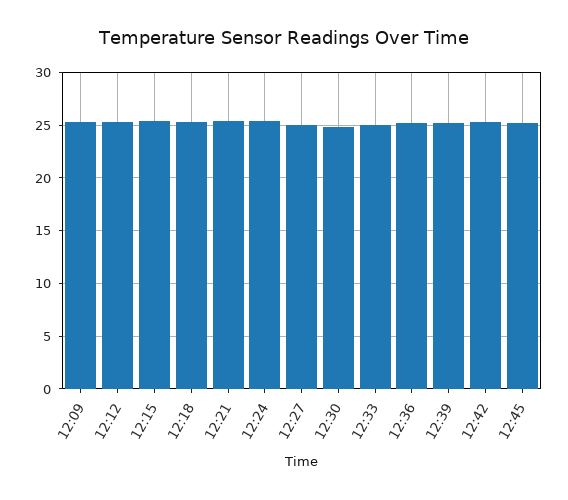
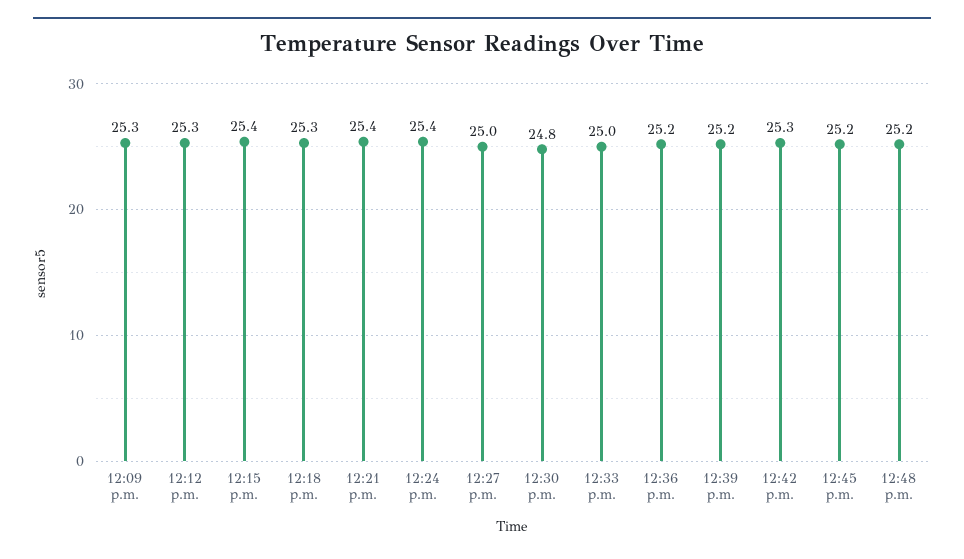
12:48 p.m.: none -> 25.2

